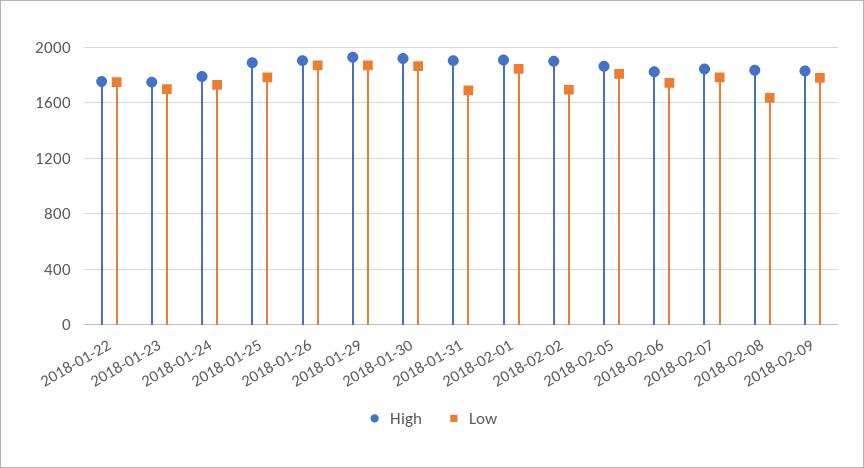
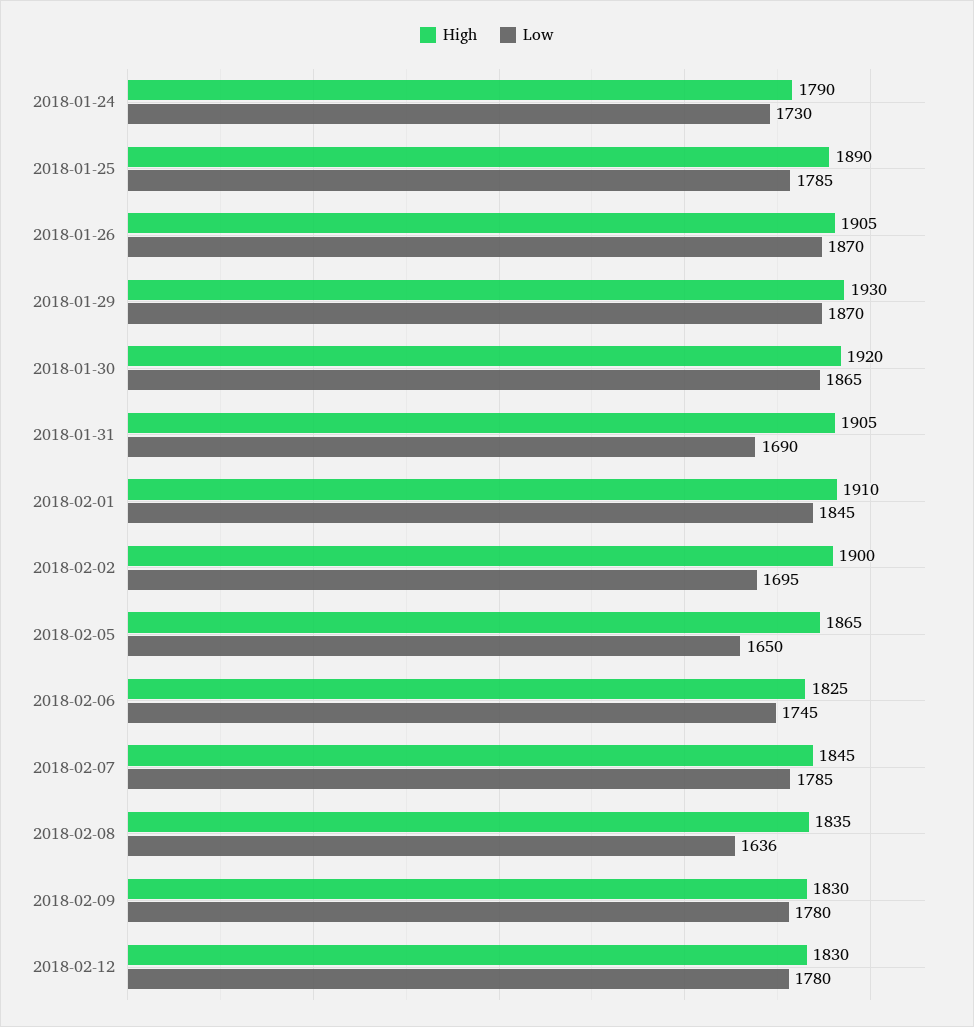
High, 2018-01-22: 1750 -> none
Low, 2018-01-22: 1750 -> none
High, 2018-01-23: 1750 -> none
Low, 2018-01-23: 1700 -> none
Low, 2018-02-05: 1800 -> 1650
High, 2018-02-12: none -> 1830
Low, 2018-02-12: none -> 1780

